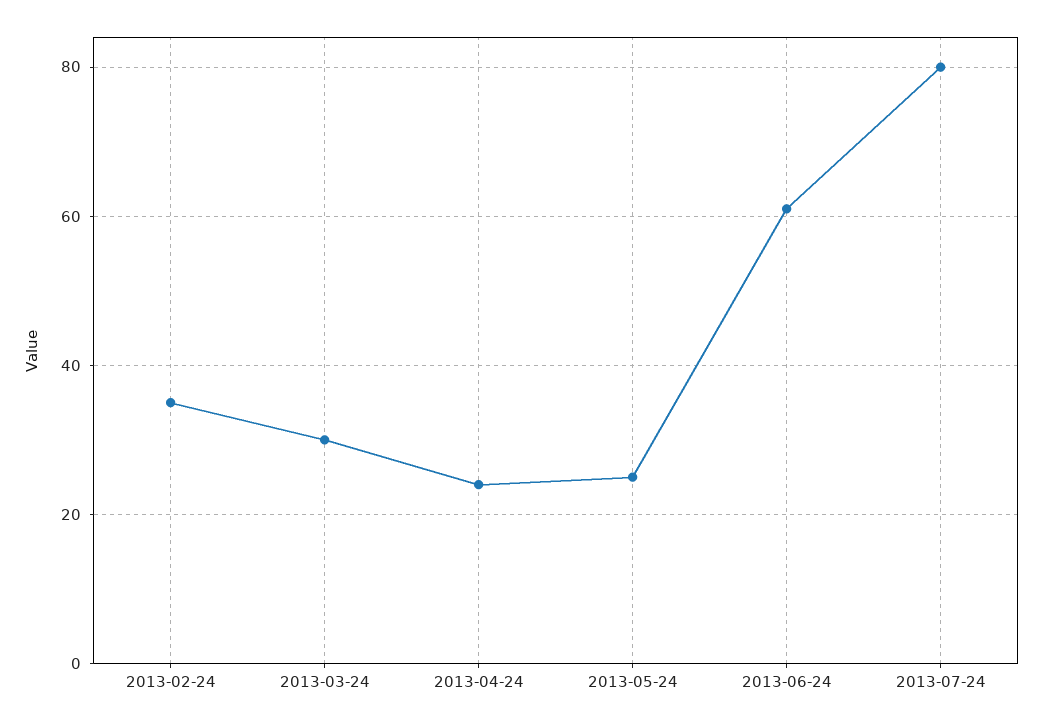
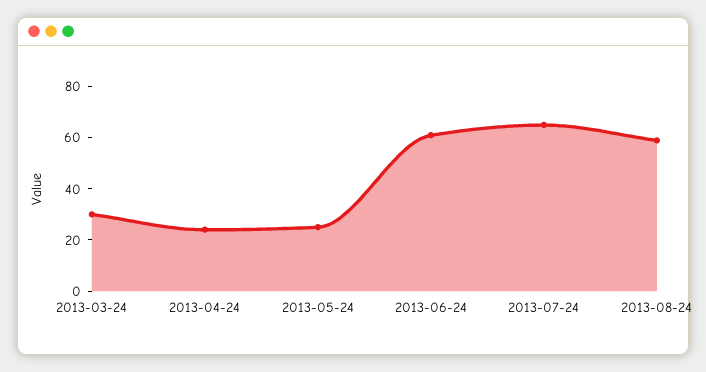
2013-02-24: 35 -> none
2013-07-24: 80 -> 65
2013-08-24: none -> 60

